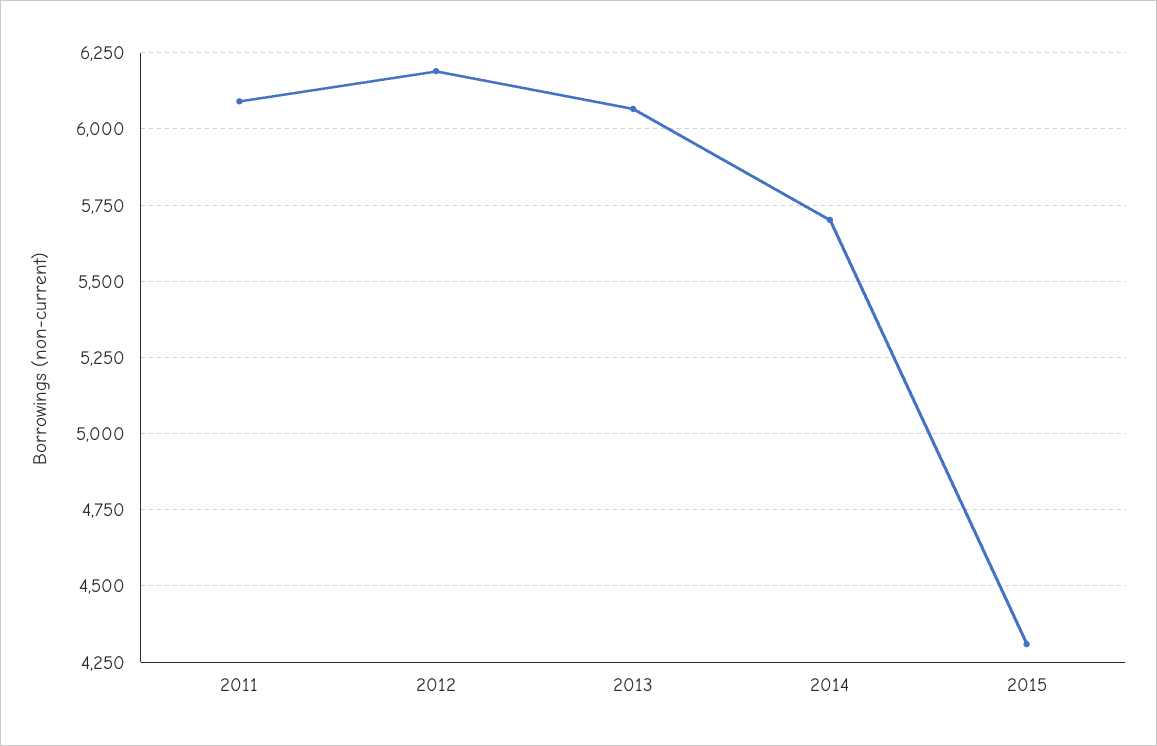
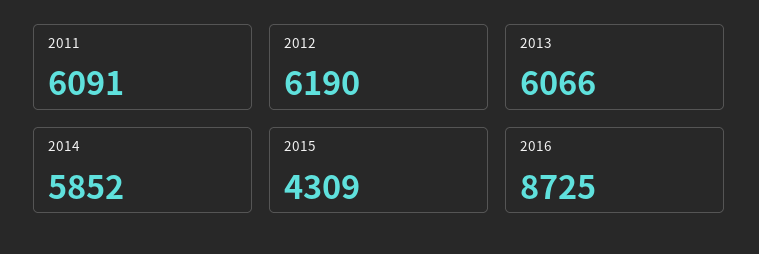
2014: 5700 -> 5852
2016: none -> 8725

